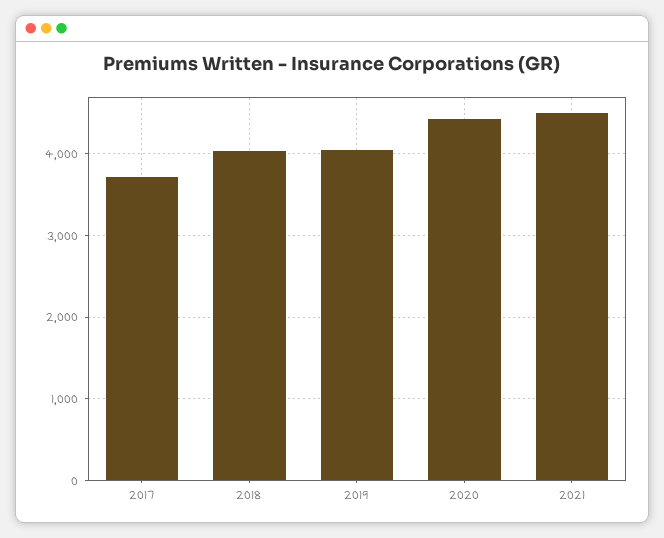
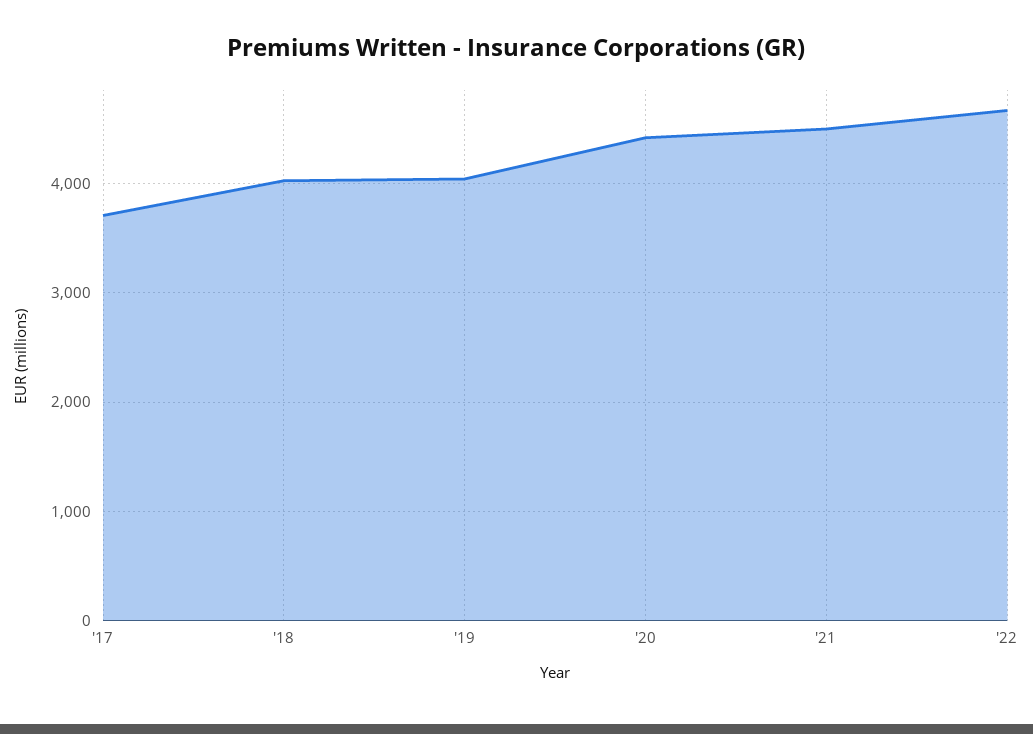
'22: none -> 4700

